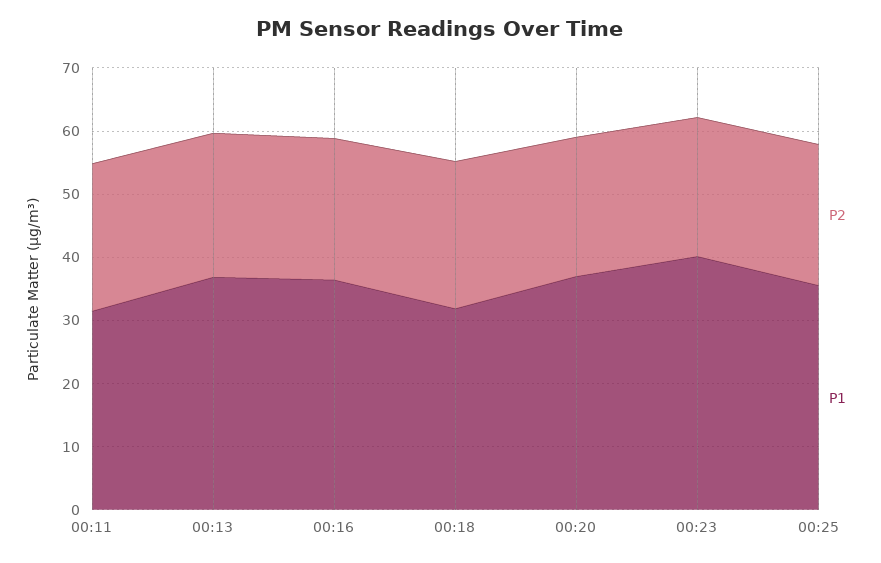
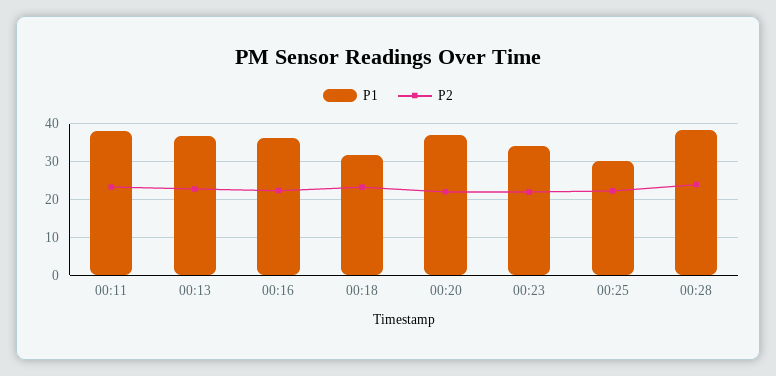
P1, 00:11: 32 -> 38
P1, 00:23: 40 -> 34
P1, 00:25: 36 -> 30
P1, 00:28: none -> 38
P2, 00:28: none -> 24

